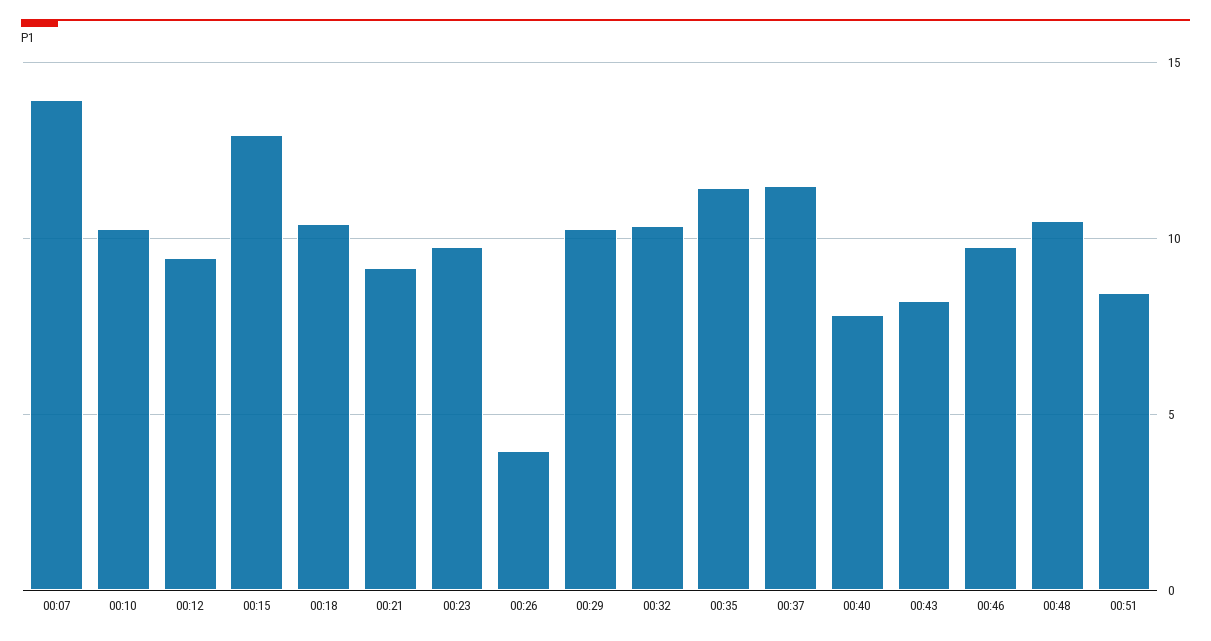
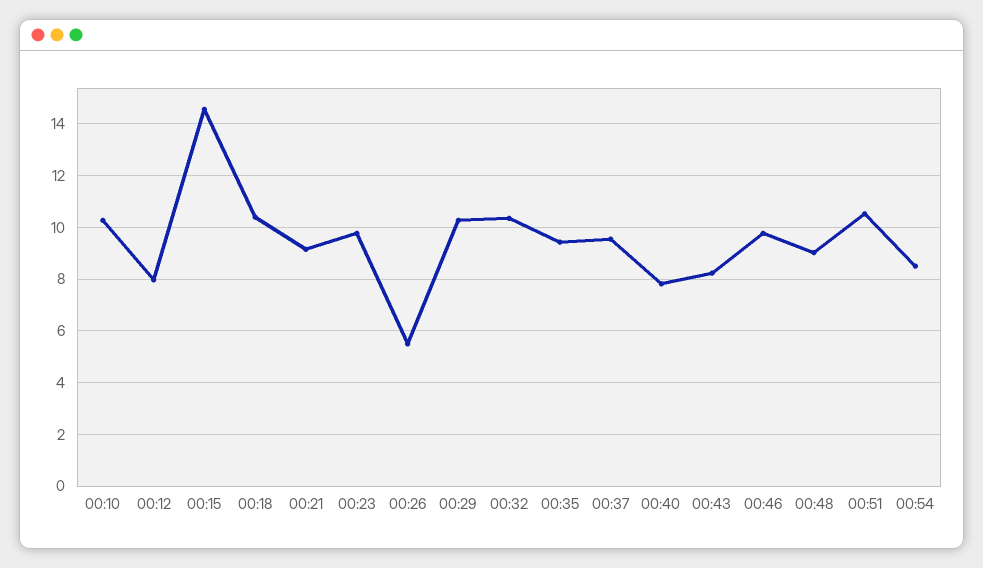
00:07: 14 -> none
00:12: 9.5 -> 8
00:15: 13 -> 14.5
00:26: 4 -> 5.5
00:35: 11.5 -> 9.5
00:37: 11.5 -> 9.5
00:48: 10.5 -> 9
00:51: 8.5 -> 10.5
00:54: none -> 8.5

